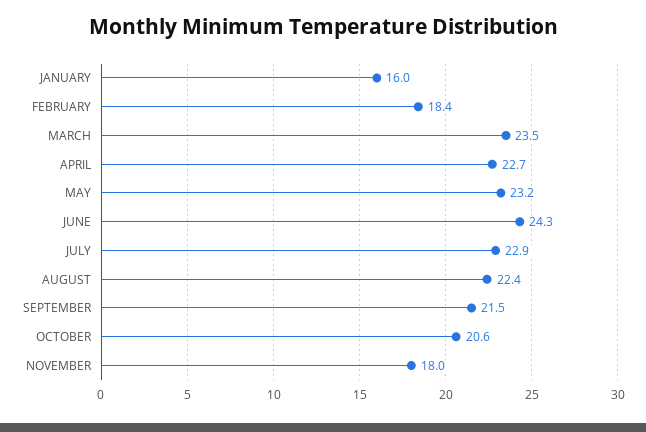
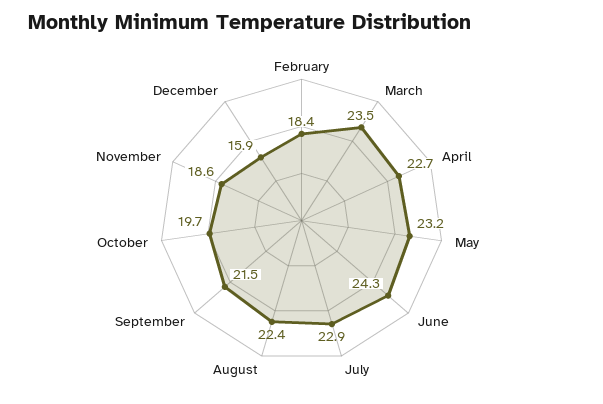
JANUARY: 16 -> none
OCTOBER: 20.6 -> 19.7
NOVEMBER: 18 -> 18.6
December: none -> 15.9

